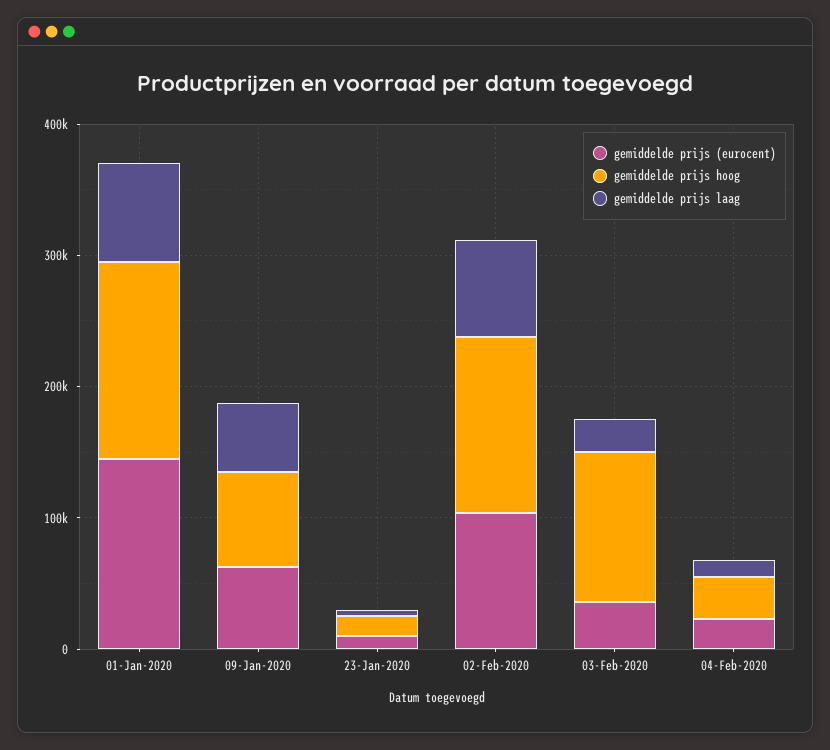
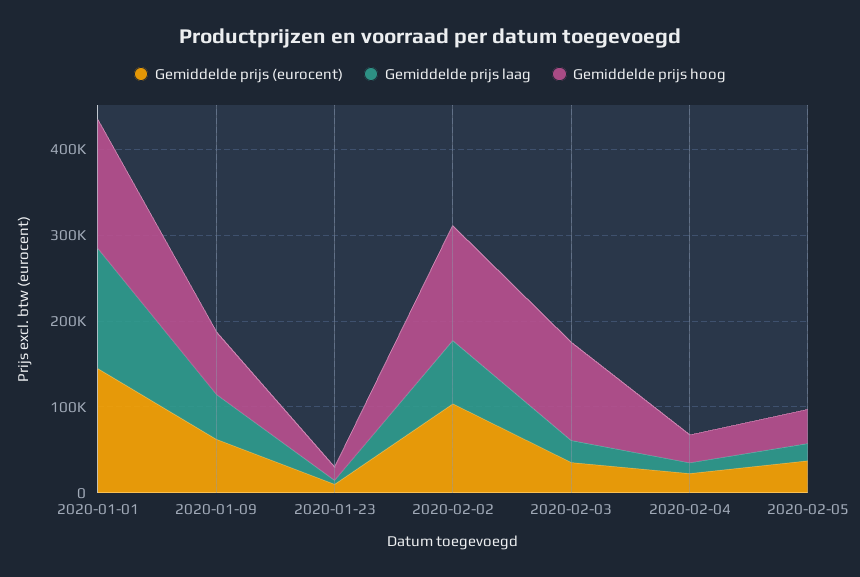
gemiddelde prijs laag, 01-Jan-2020: 80000 -> 140000
gemiddelde prijs (eurocent), 2020-02-05: none -> 40000
gemiddelde prijs laag, 2020-02-05: none -> 20000
gemiddelde prijs hoog, 2020-02-05: none -> 40000

